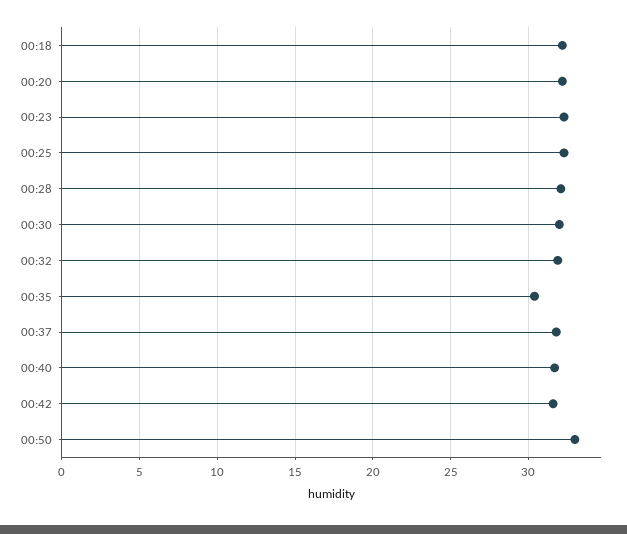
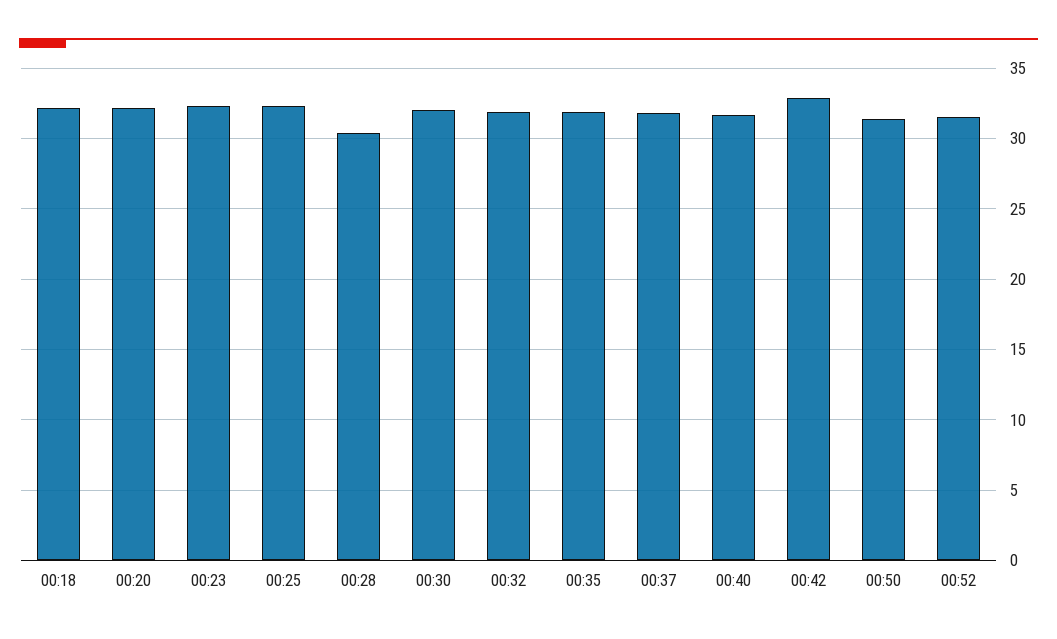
00:28: 32 -> 30.5
00:35: 30.5 -> 32
00:42: 31.5 -> 33
00:50: 33 -> 31.5
00:52: none -> 31.5

